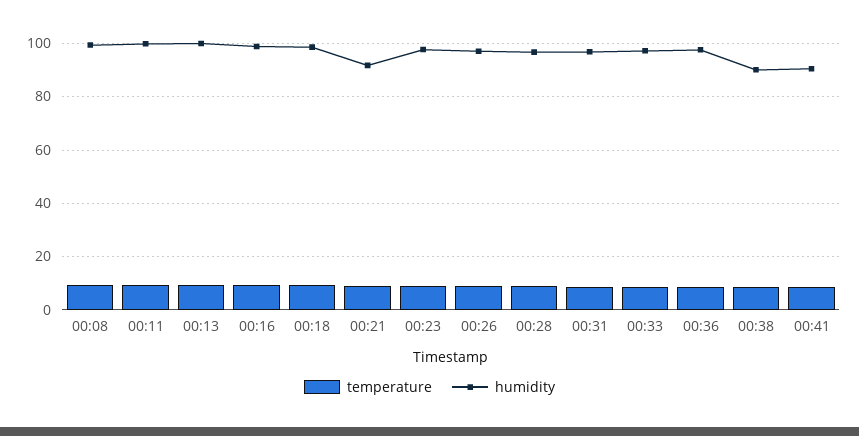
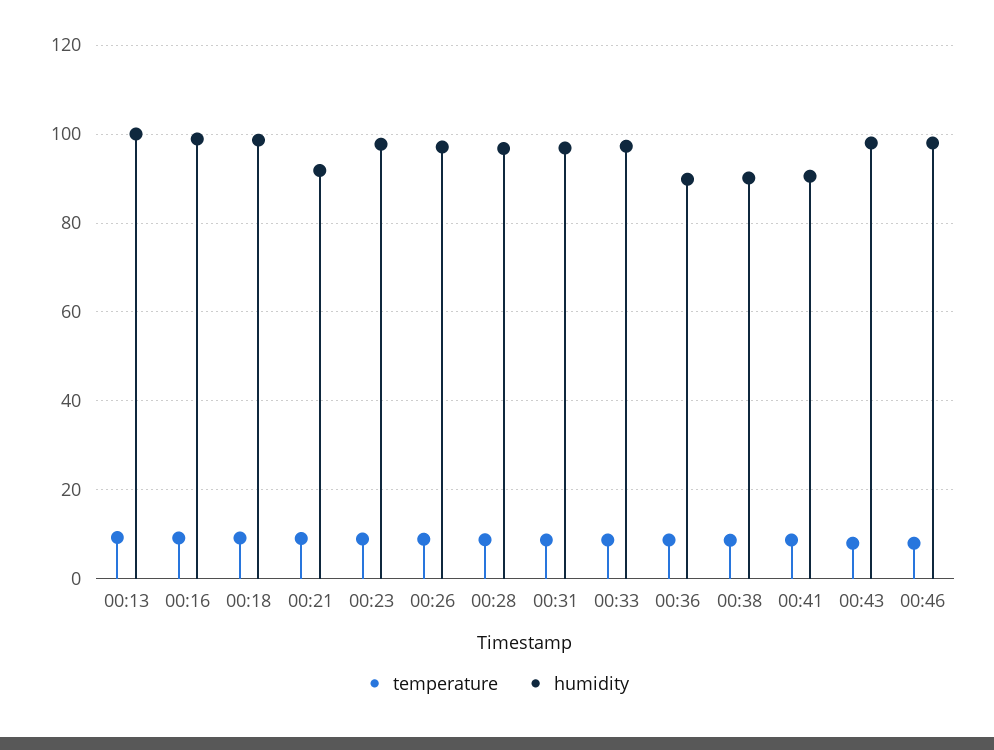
temperature, 00:08: 10 -> none
humidity, 00:08: 100 -> none
temperature, 00:11: 10 -> none
humidity, 00:11: 100 -> none
humidity, 00:36: 97.5 -> 90
temperature, 00:43: none -> 8
humidity, 00:43: none -> 98
temperature, 00:46: none -> 8
humidity, 00:46: none -> 98

